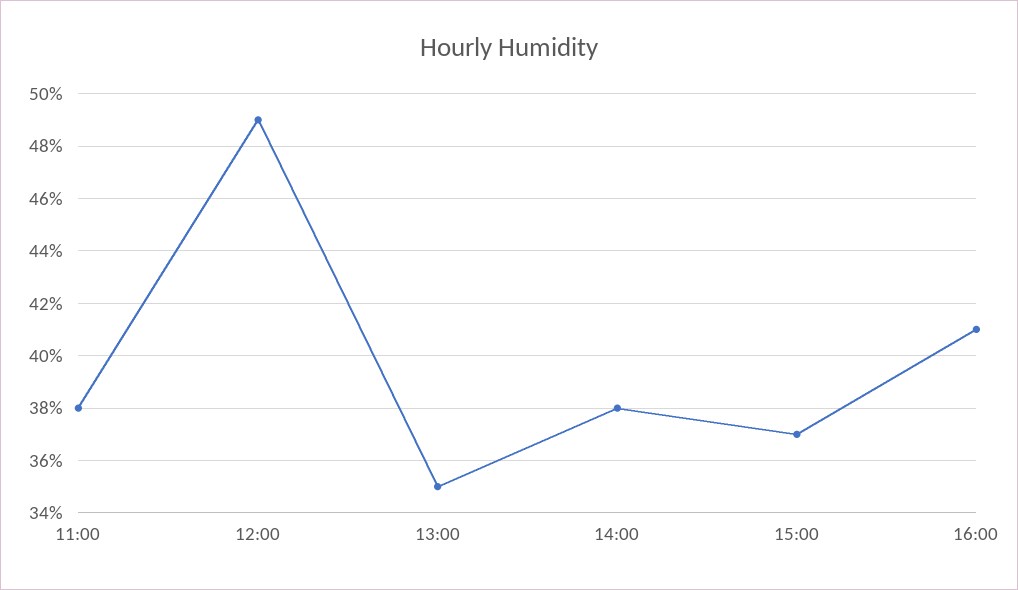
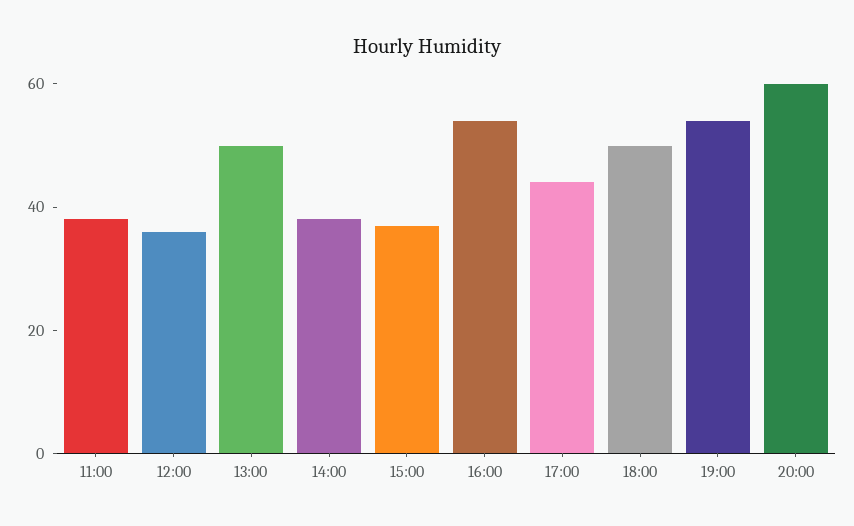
12:00: 49 -> 35
13:00: 35 -> 50
16:00: 41 -> 55
17:00: none -> 45
18:00: none -> 50
19:00: none -> 55
20:00: none -> 60

